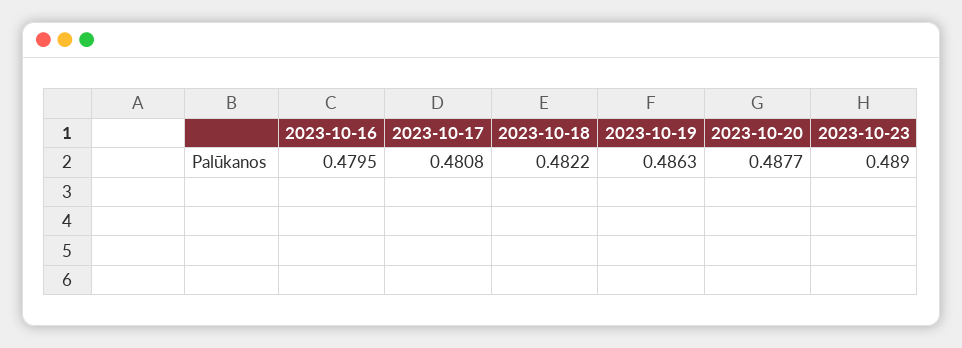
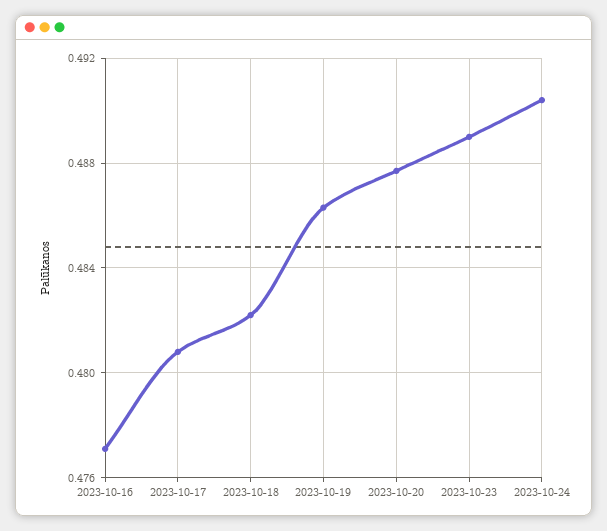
2023-10-16: 0.4795 -> 0.477
2023-10-24: none -> 0.4905

